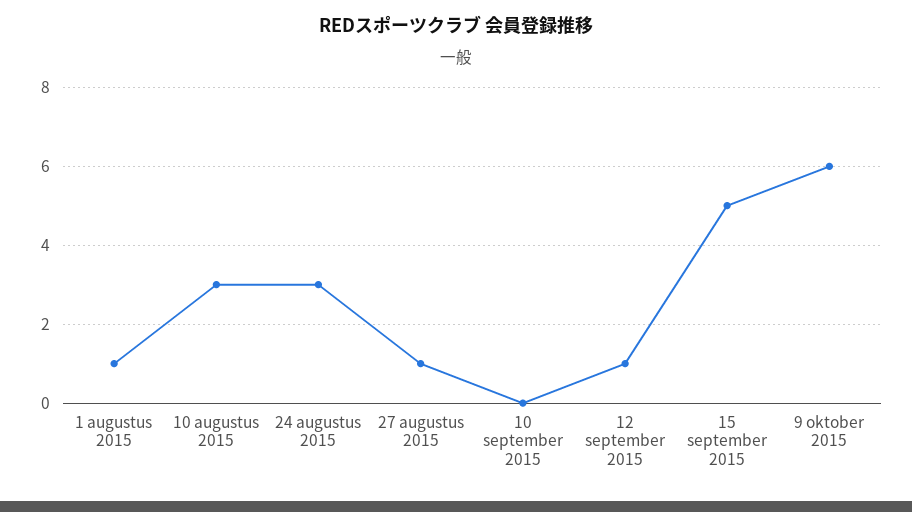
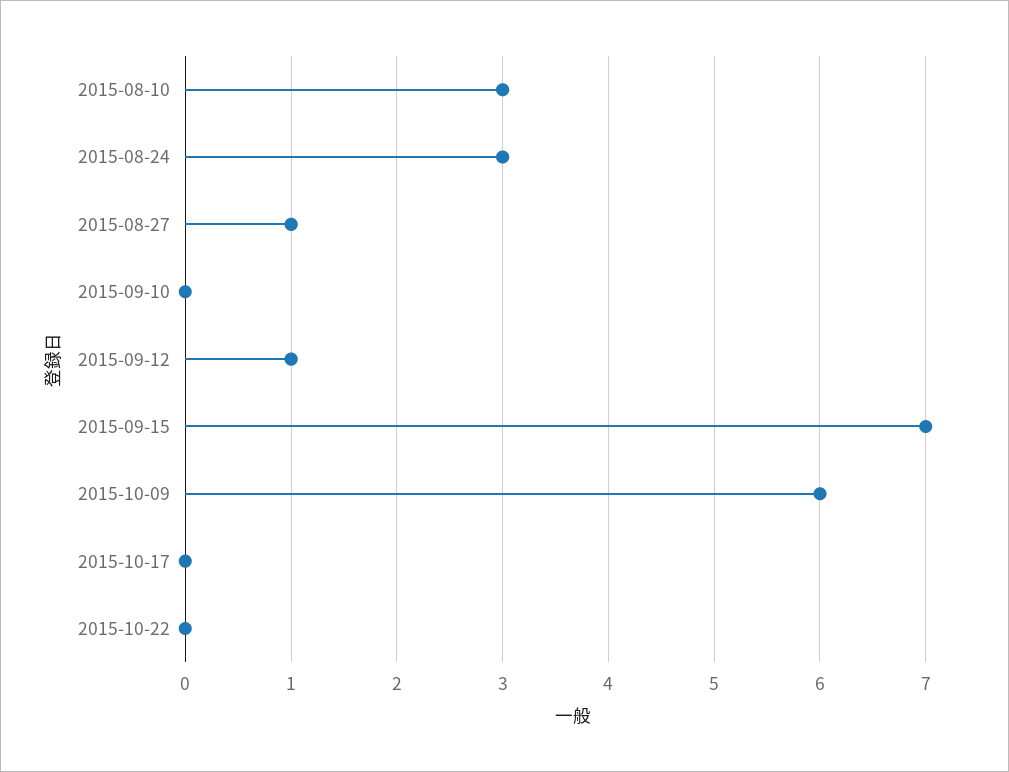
1 augustus 2015: 1 -> none
15 september 2015: 5 -> 7
2015-10-17: none -> 0
2015-10-22: none -> 0

